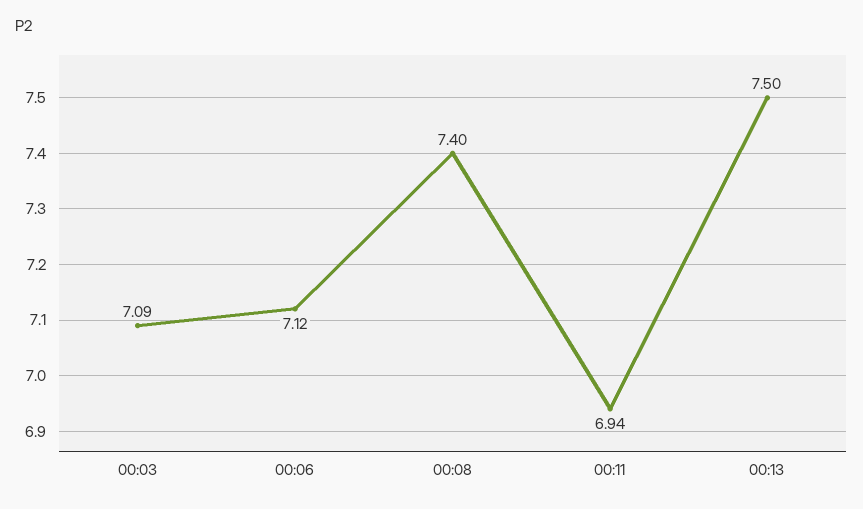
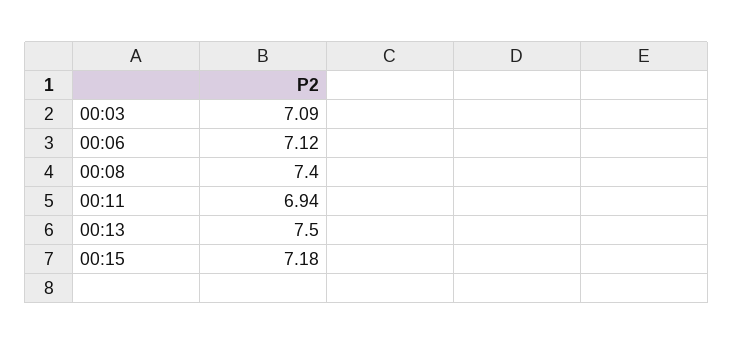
00:15: none -> 7.18

